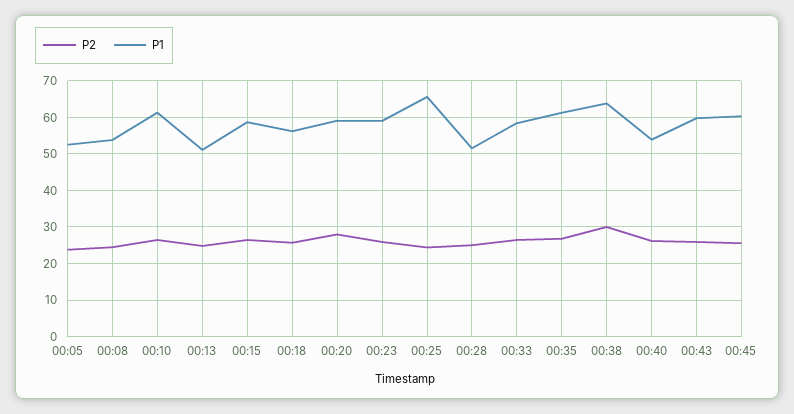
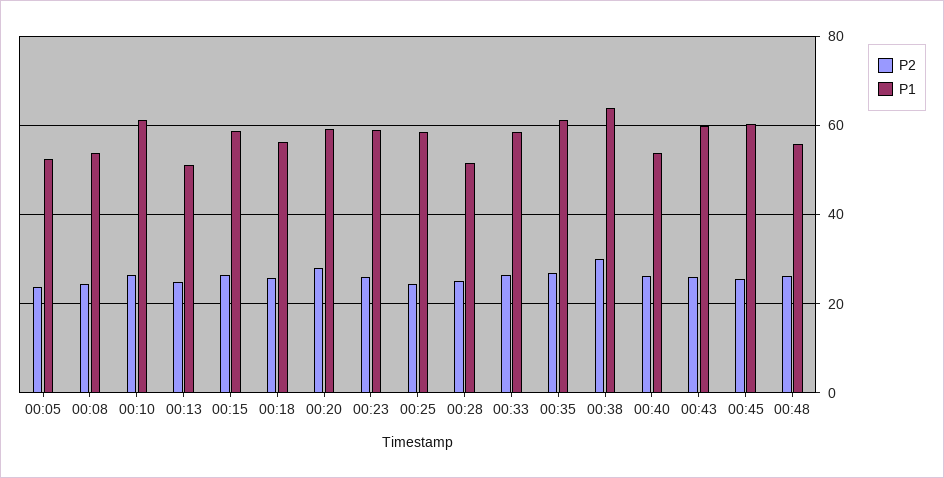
P1, 00:25: 66 -> 58
P2, 00:48: none -> 26
P1, 00:48: none -> 56

